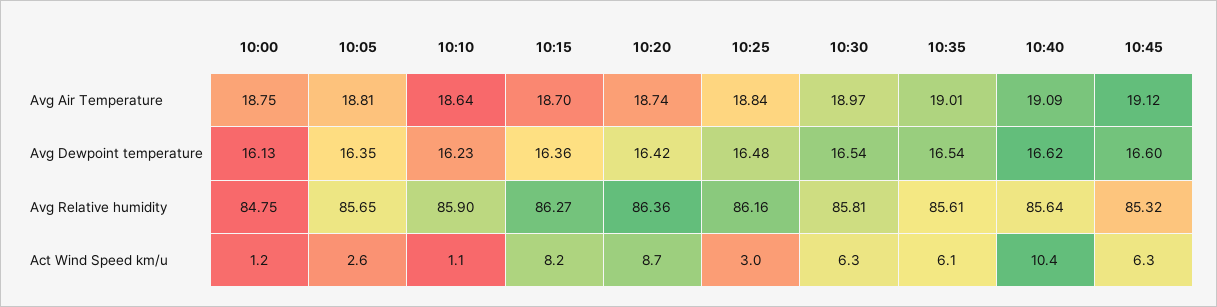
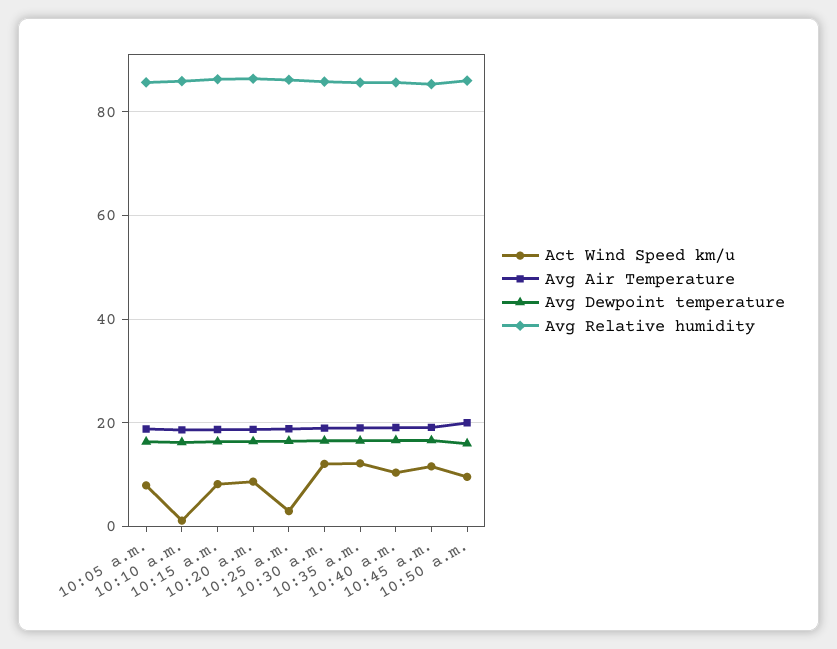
Avg Air Temperature, 10:00: 18.75 -> none
Avg Dewpoint temperature, 10:00: 16.13 -> none
Avg Relative humidity, 10:00: 84.75 -> none
Act Wind Speed km/u, 10:00: 1.2 -> none
Act Wind Speed km/u, 10:05: 2.6 -> 8
Act Wind Speed km/u, 10:30: 6.3 -> 12
Act Wind Speed km/u, 10:35: 6.1 -> 12
Act Wind Speed km/u, 10:45: 6.3 -> 12
Act Wind Speed km/u, 10:50 a.m.: none -> 10
Avg Air Temperature, 10:50 a.m.: none -> 20
Avg Dewpoint temperature, 10:50 a.m.: none -> 16
Avg Relative humidity, 10:50 a.m.: none -> 86

